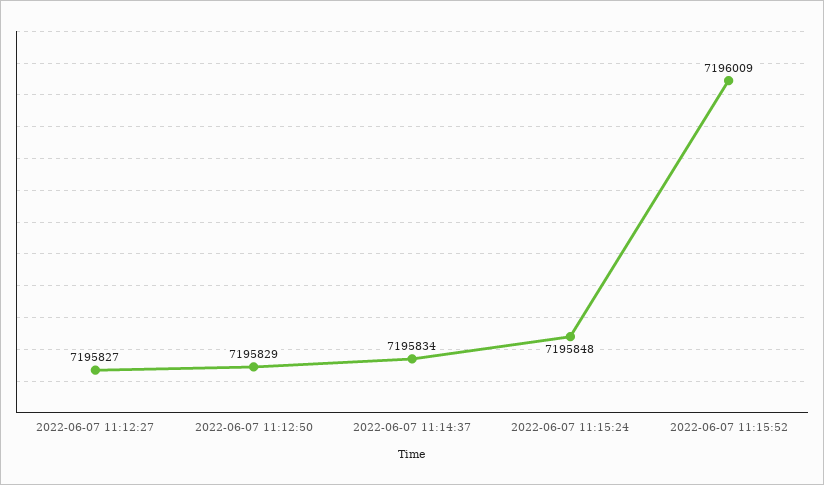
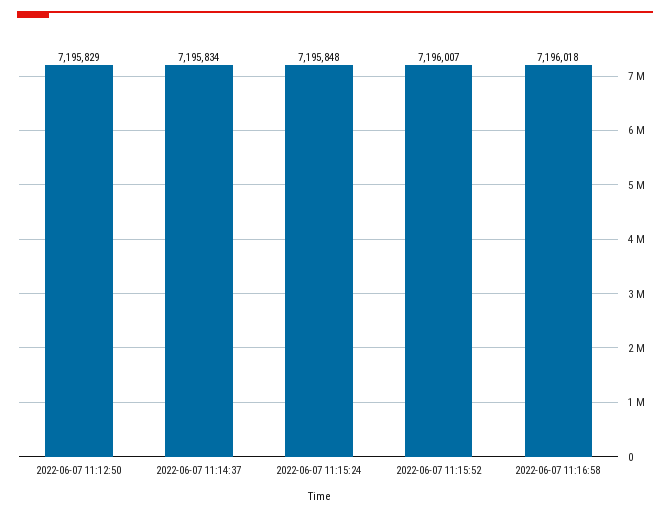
2022-06-07 11:12:27: 7195827 -> none
2022-06-07 11:15:52: 7196009 -> 7196007
2022-06-07 11:16:58: none -> 7196018

